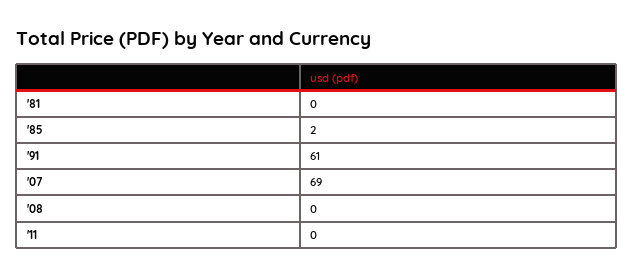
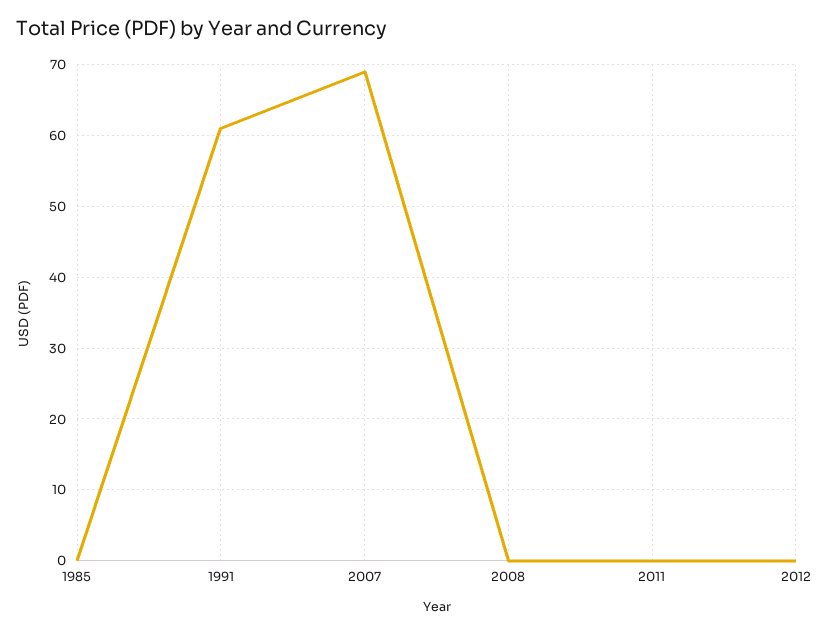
'81: 0 -> none
'85: 2 -> 0
2012: none -> 0

